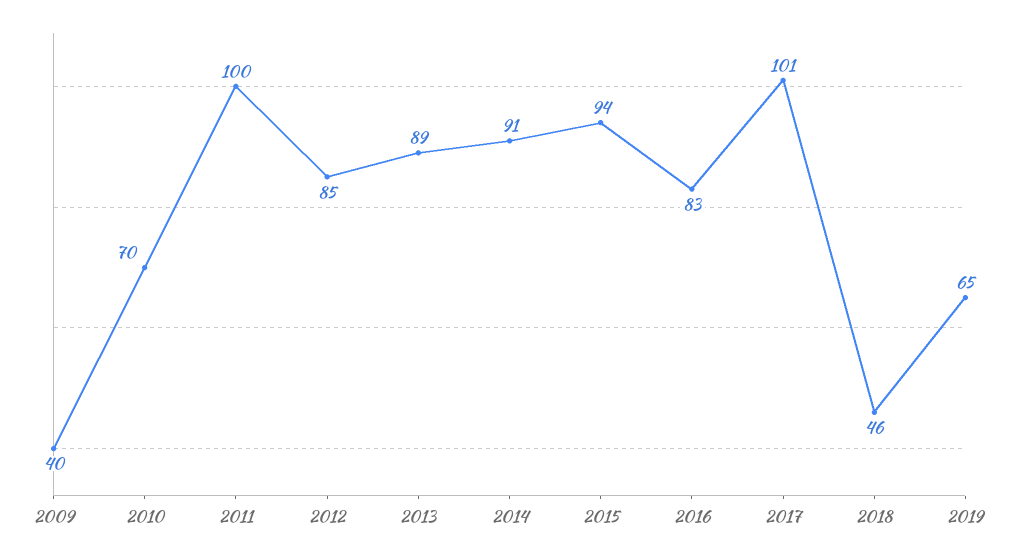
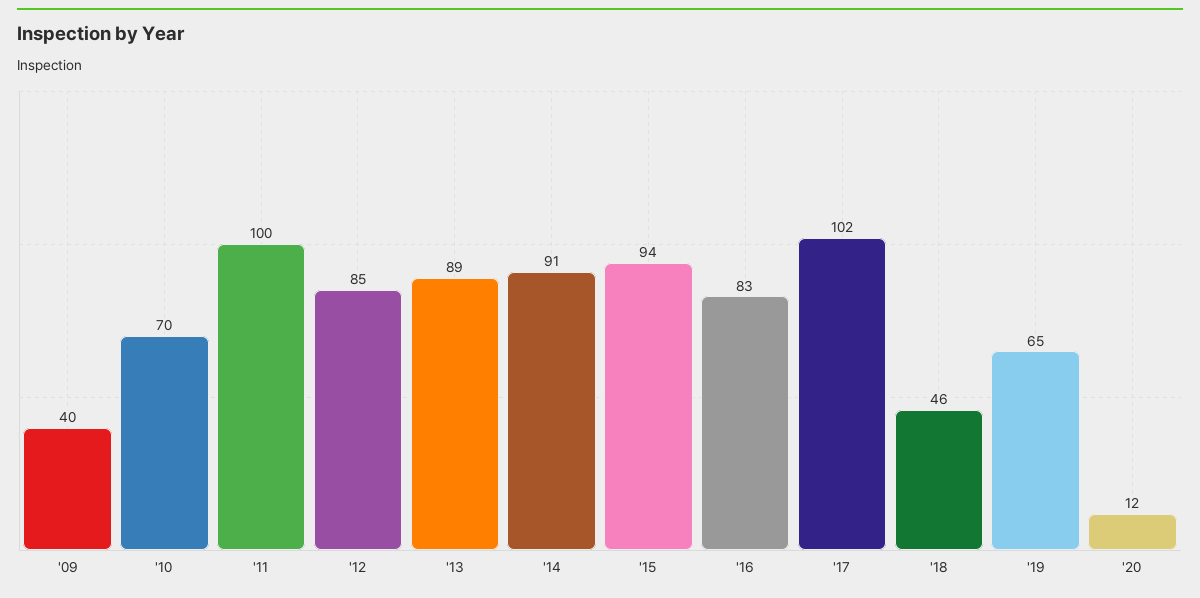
2017: 101 -> 102
'20: none -> 12

